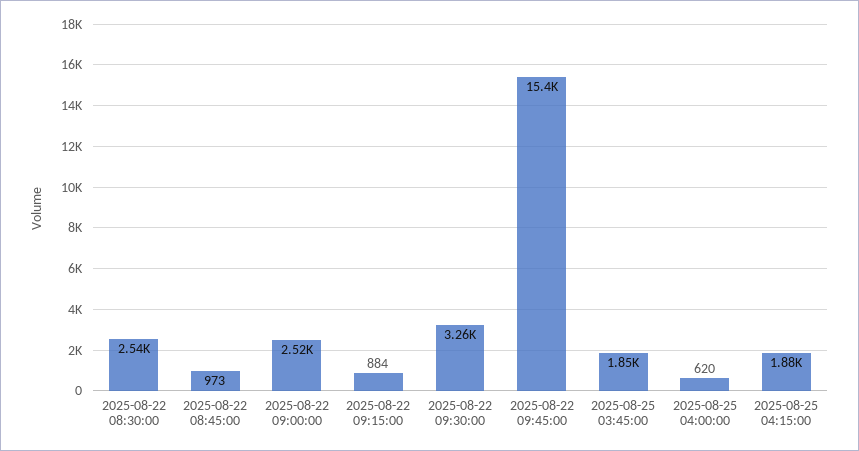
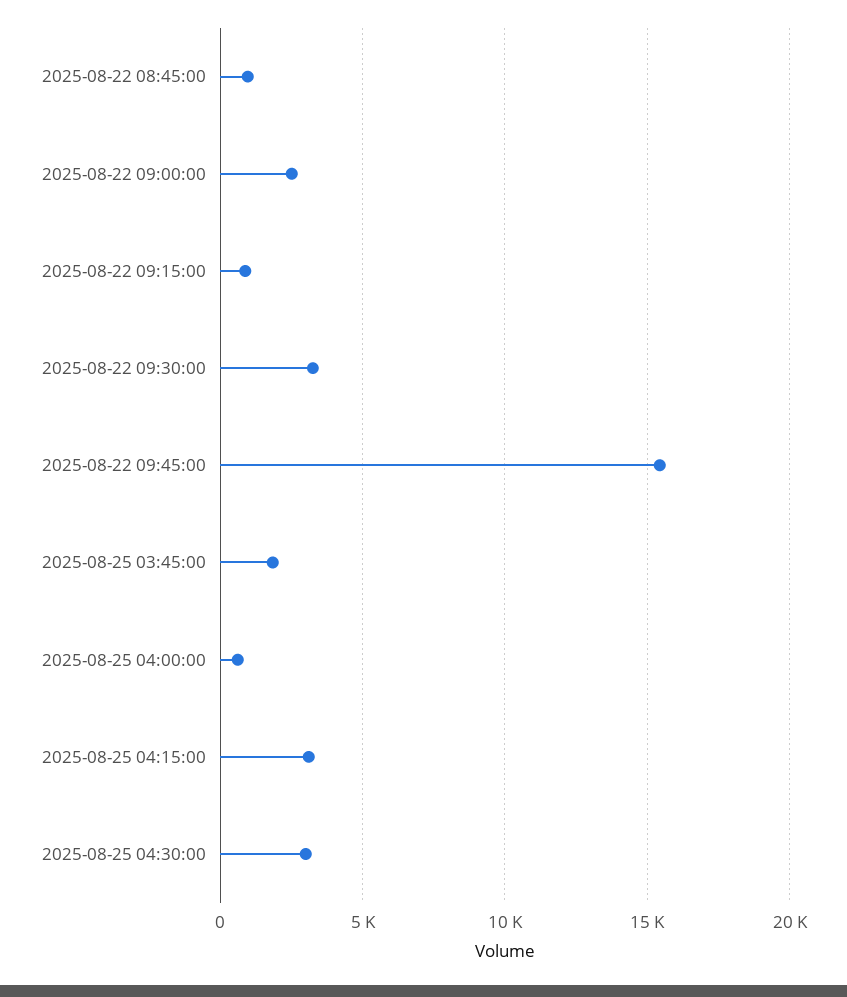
2025-08-22 08:30:00: 2540 -> none
2025-08-25 04:15:00: 1880 -> 3000
2025-08-25 04:30:00: none -> 3000

